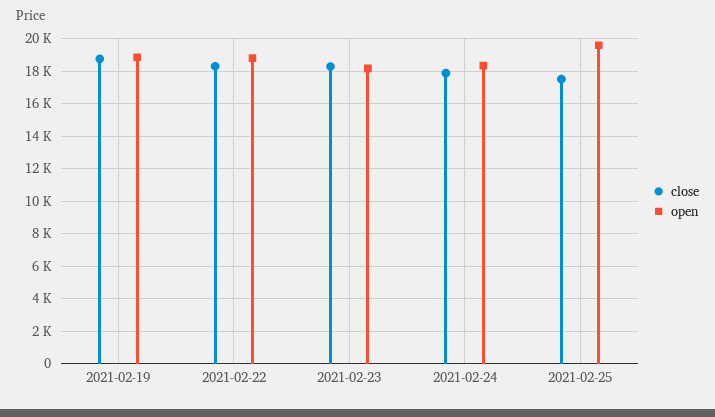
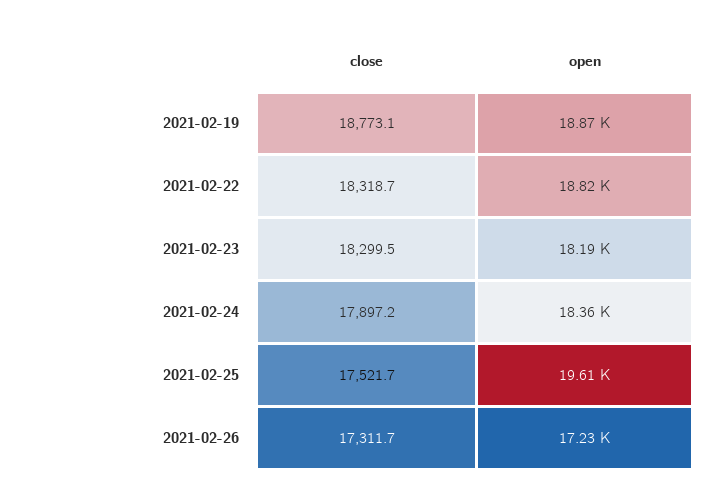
close, 2021-02-26: none -> 17311.7
open, 2021-02-26: none -> 17230

